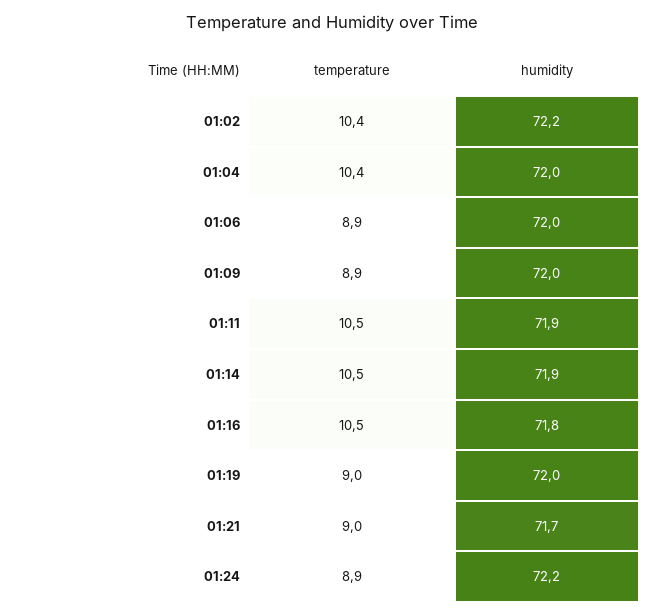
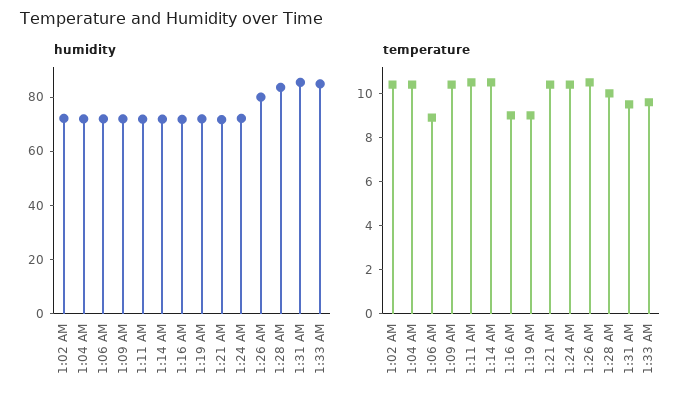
temperature, 01:09: 8.9 -> 10.5
temperature, 01:16: 10.5 -> 9
temperature, 01:21: 9 -> 10.5
temperature, 01:24: 8.9 -> 10.5
humidity, 1:26 AM: none -> 80
humidity, 1:28 AM: none -> 85
humidity, 1:31 AM: none -> 85
humidity, 1:33 AM: none -> 85
temperature, 1:26 AM: none -> 10.5
temperature, 1:28 AM: none -> 10
temperature, 1:31 AM: none -> 9.5
temperature, 1:33 AM: none -> 9.5

